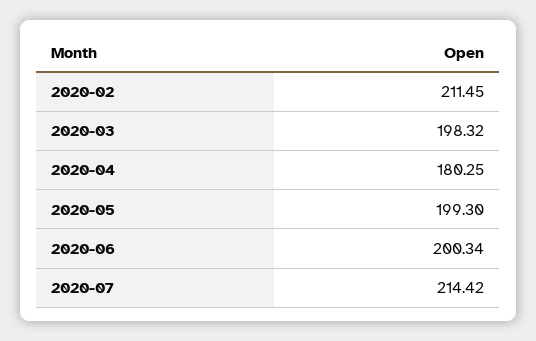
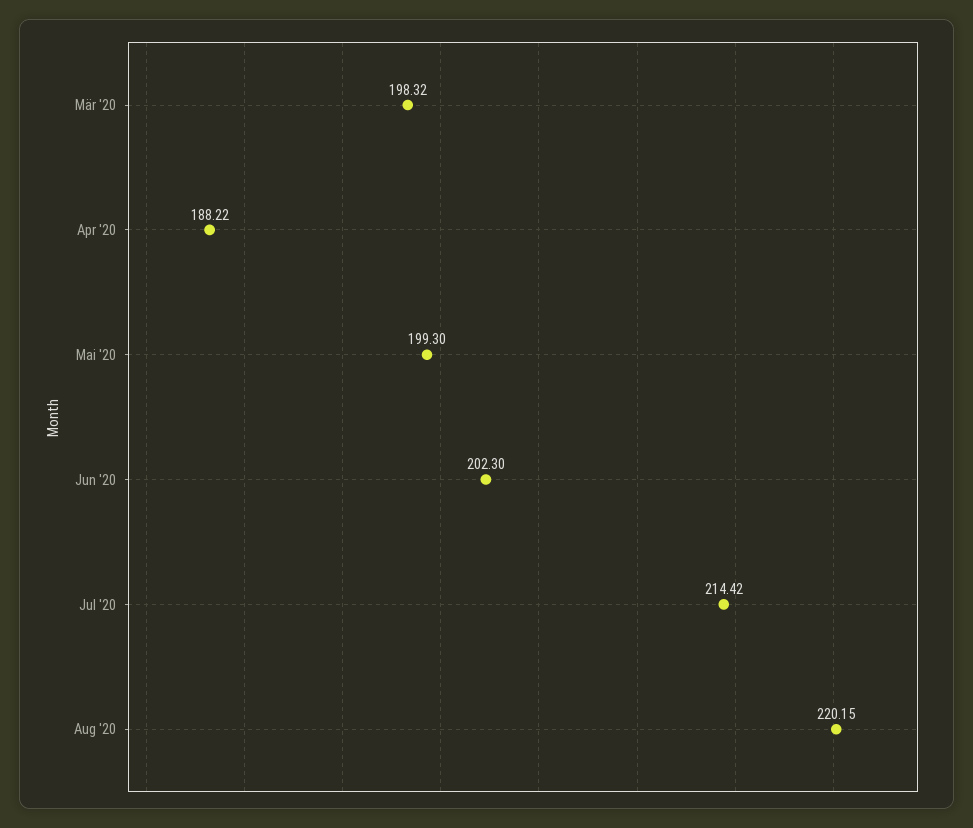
2020-02: 211.45 -> none
2020-04: 180.25 -> 188.22
2020-06: 200.34 -> 202.3
Aug '20: none -> 220.15

